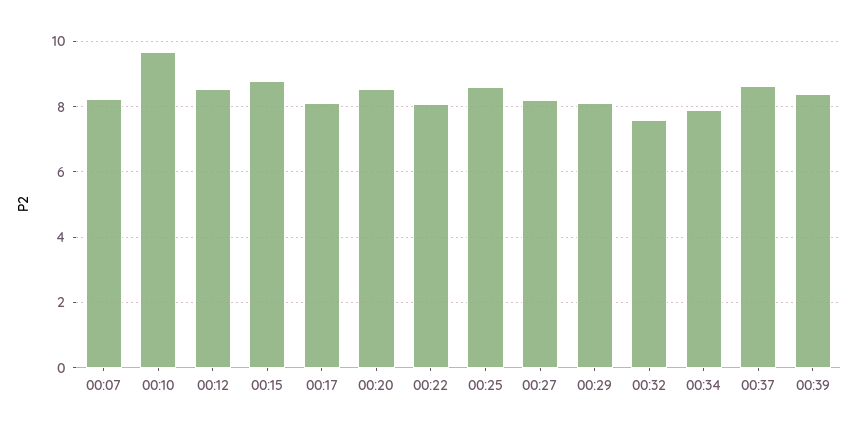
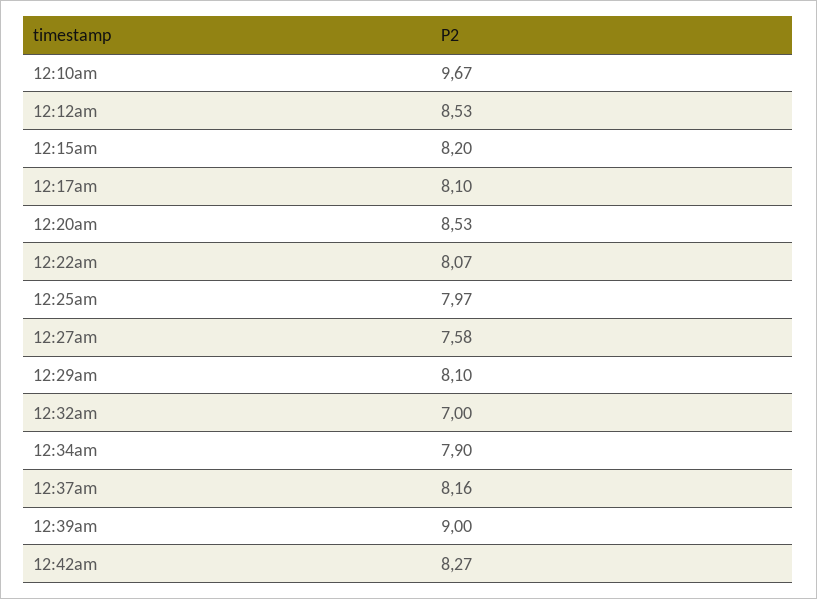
00:07: 8.2 -> none
00:15: 8.8 -> 8.2
00:25: 8.6 -> 7.97
00:27: 8.2 -> 7.58
00:32: 7.6 -> 7
00:37: 8.6 -> 8.16
00:39: 8.4 -> 9
12:42am: none -> 8.27

